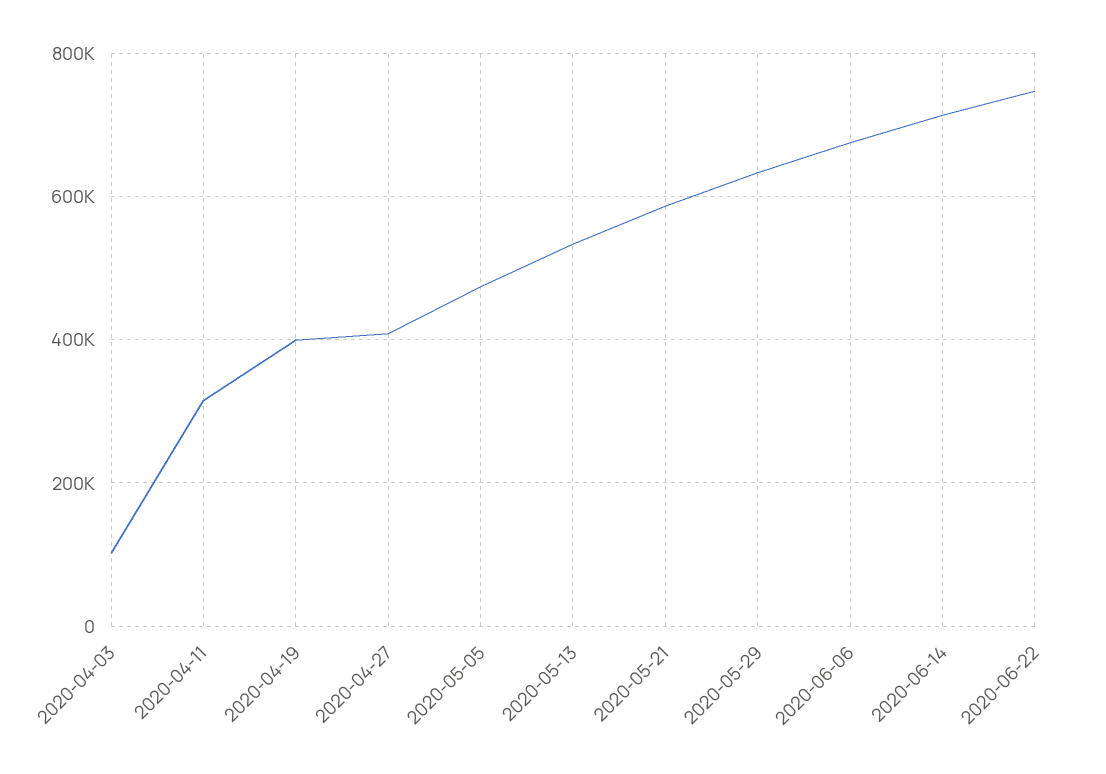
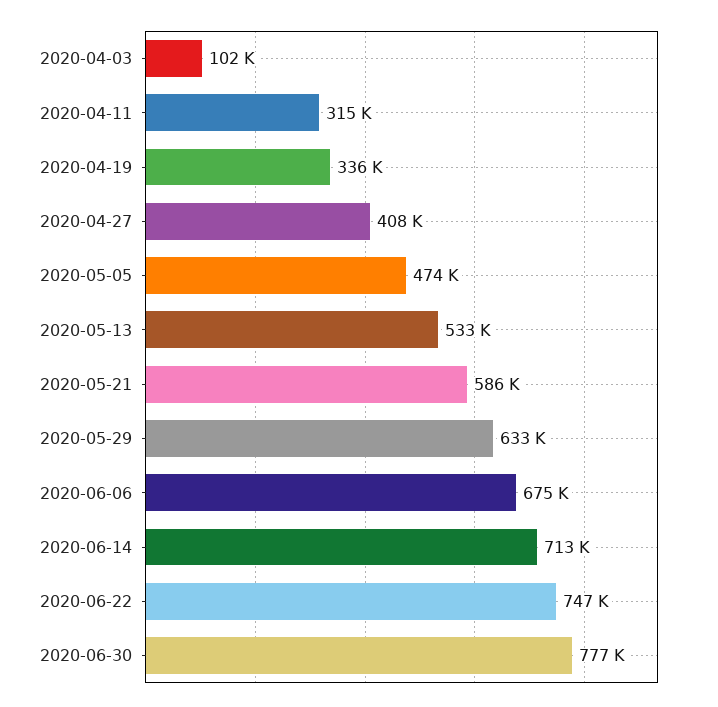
2020-04-19: 400000 -> 336000
2020-06-30: none -> 777000

